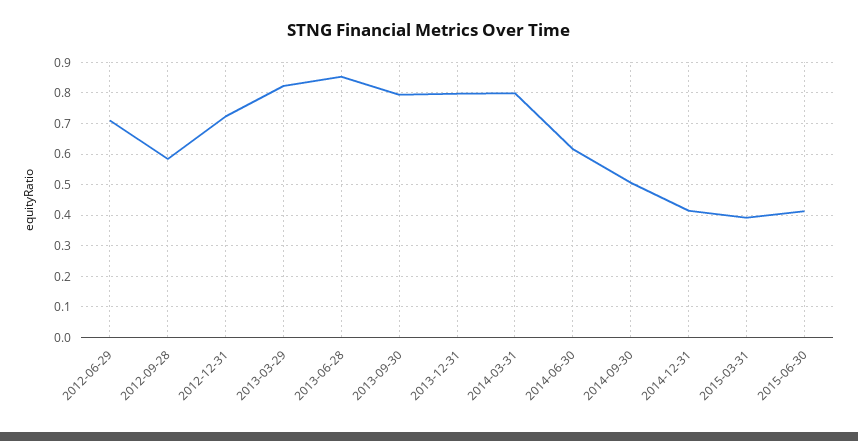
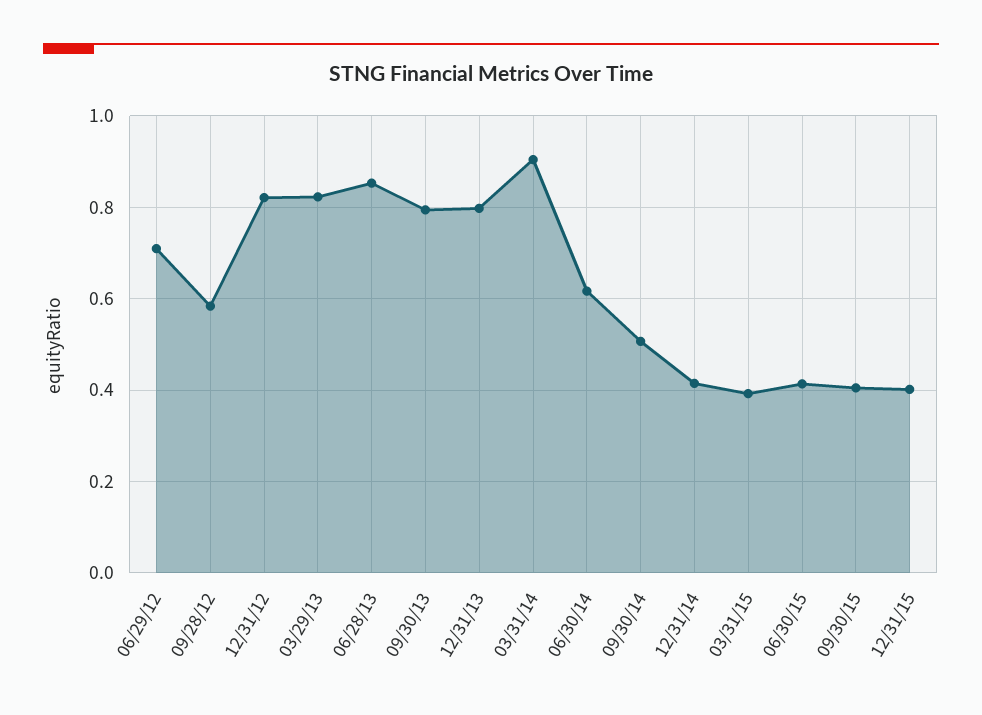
2012-12-31: 0.72 -> 0.82
2014-03-31: 0.8 -> 0.9
09/30/15: none -> 0.4
12/31/15: none -> 0.4

